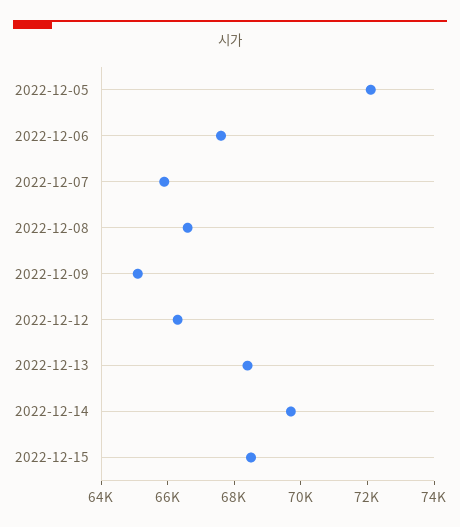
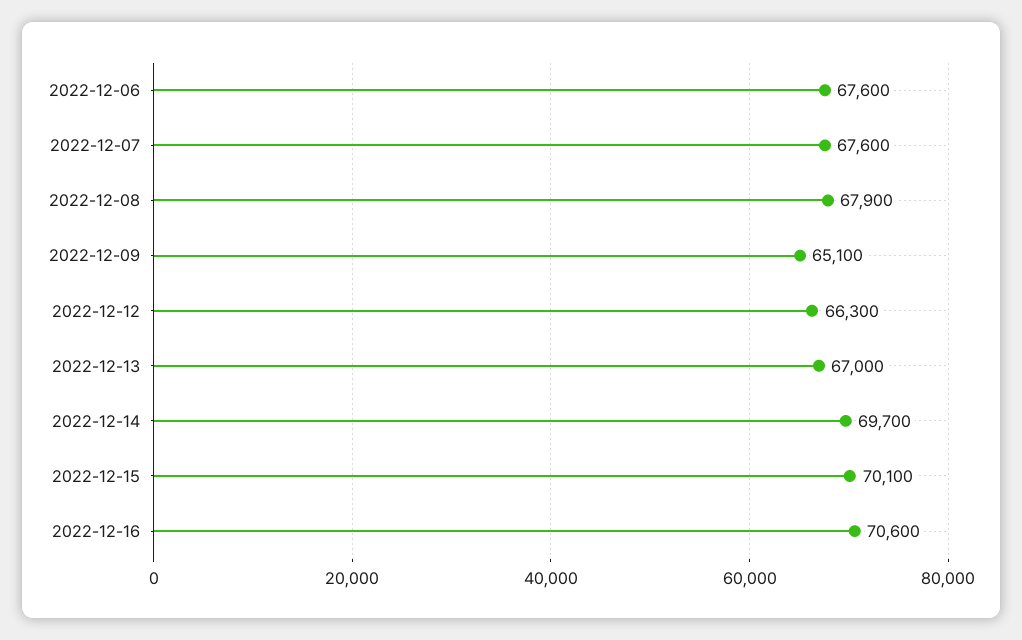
2022-12-05: 72000 -> none
2022-12-07: 66000 -> 67600
2022-12-08: 66500 -> 67900
2022-12-13: 68500 -> 67000
2022-12-15: 68500 -> 70100
2022-12-16: none -> 70600

